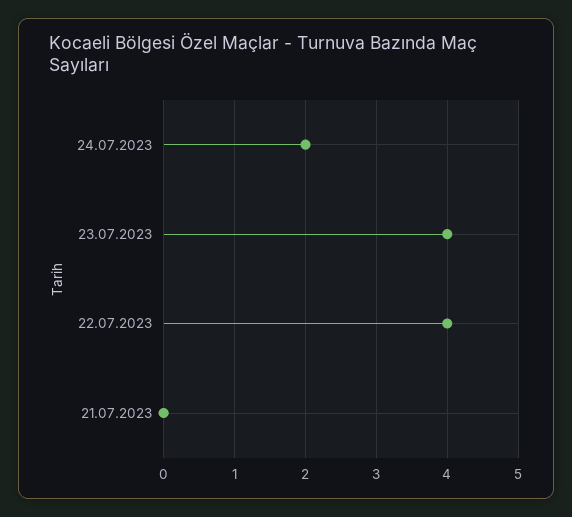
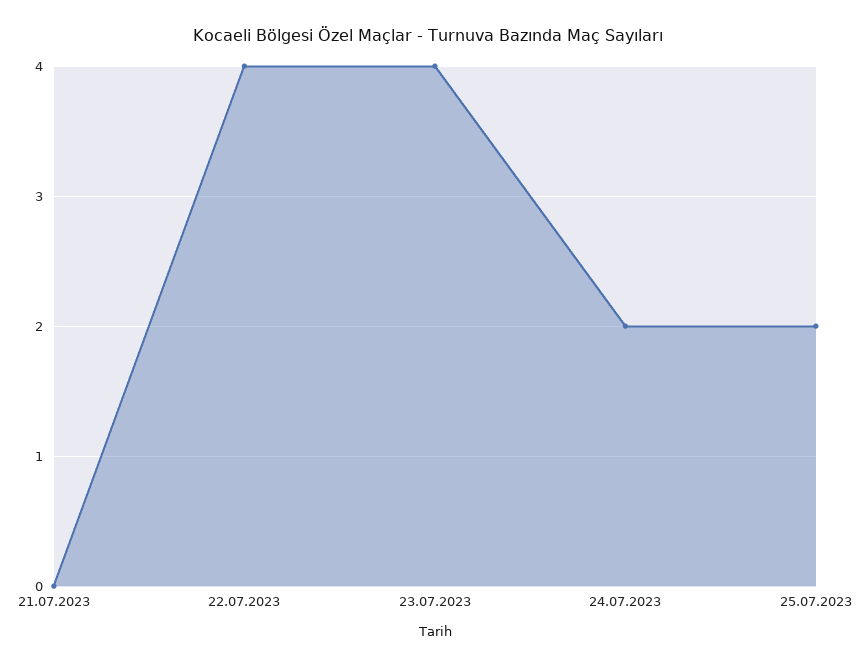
25.07.2023: none -> 2

